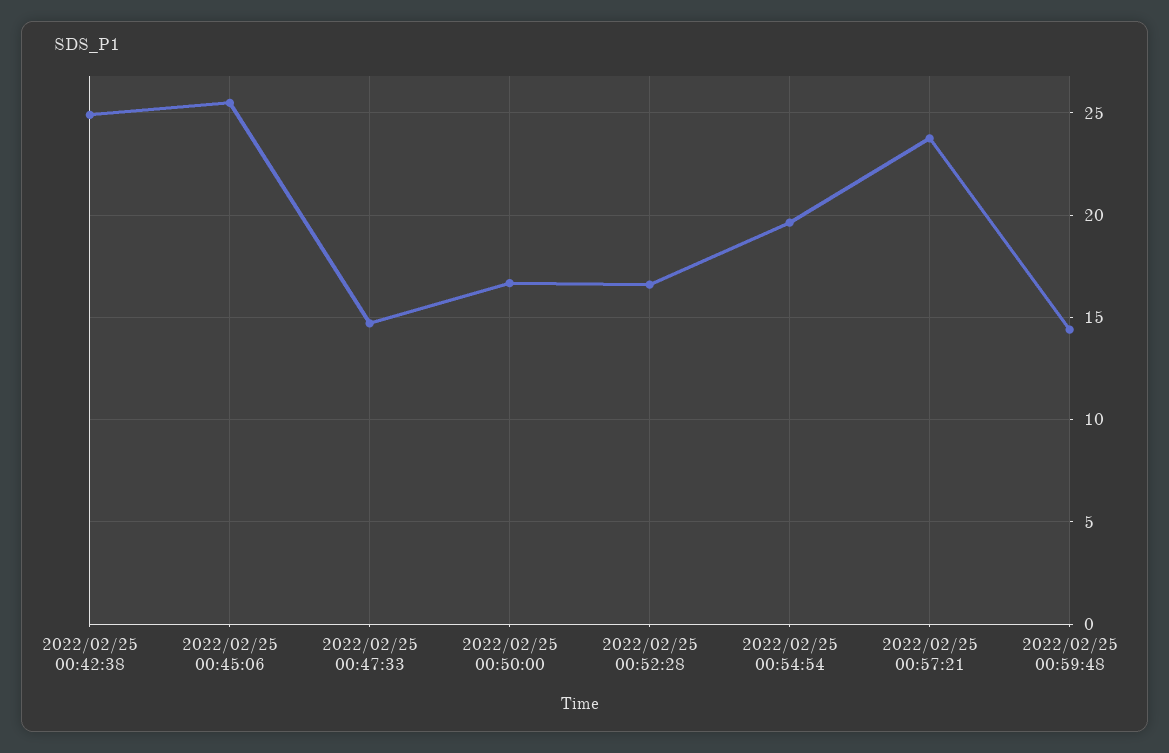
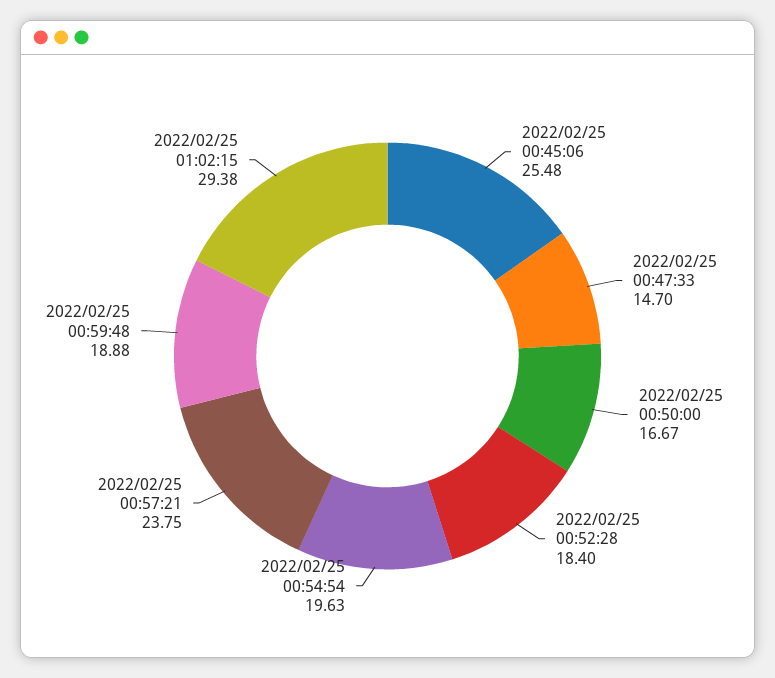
2022/02/25 00:42:38: 25 -> none
2022/02/25 00:52:28: 16.5 -> 18.4
2022/02/25 00:59:48: 14.5 -> 18.88
2022/02/25 01:02:15: none -> 29.38

